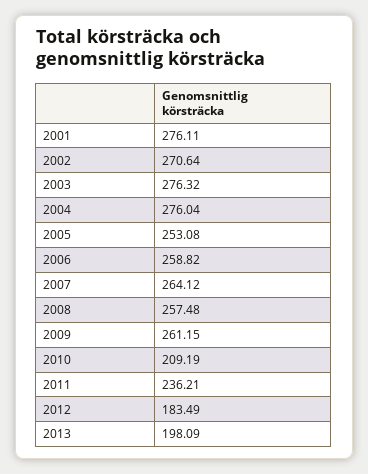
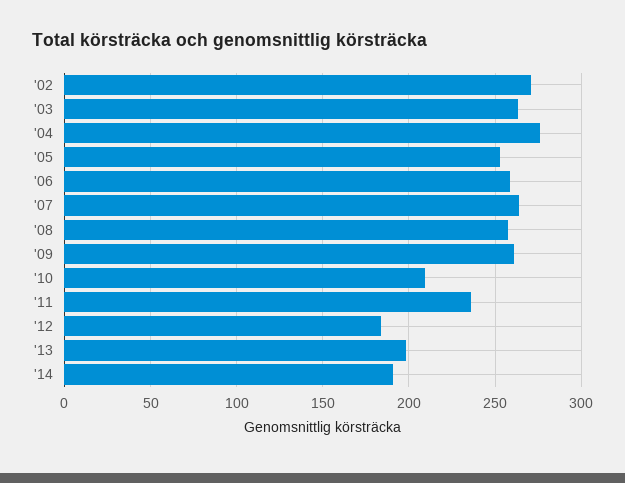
2001: 276.11 -> none
2003: 276.32 -> 265
'14: none -> 190

